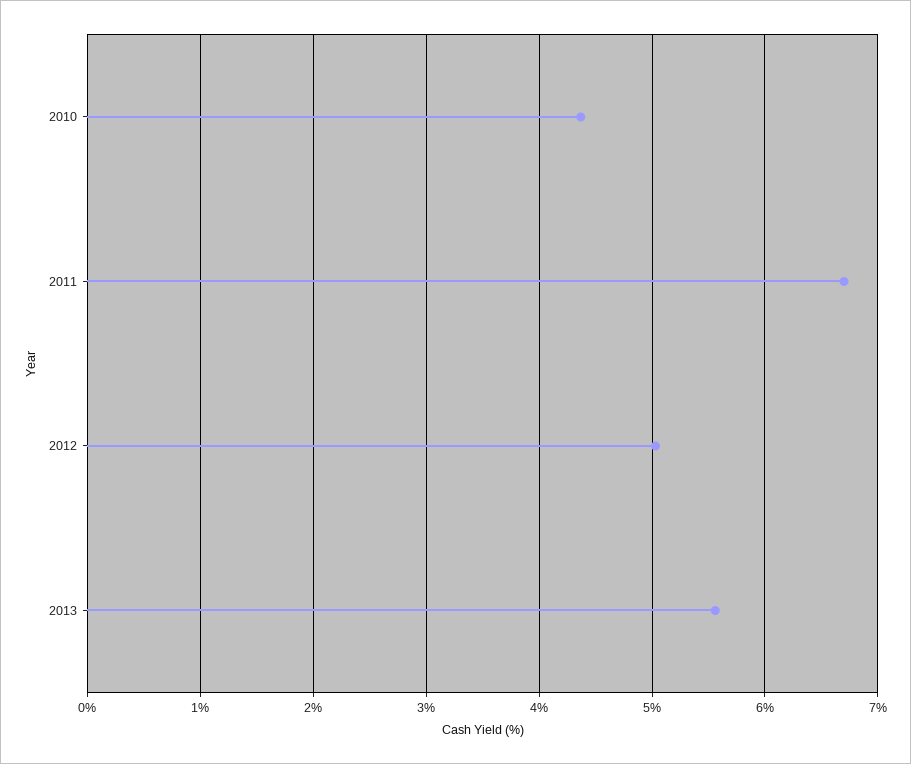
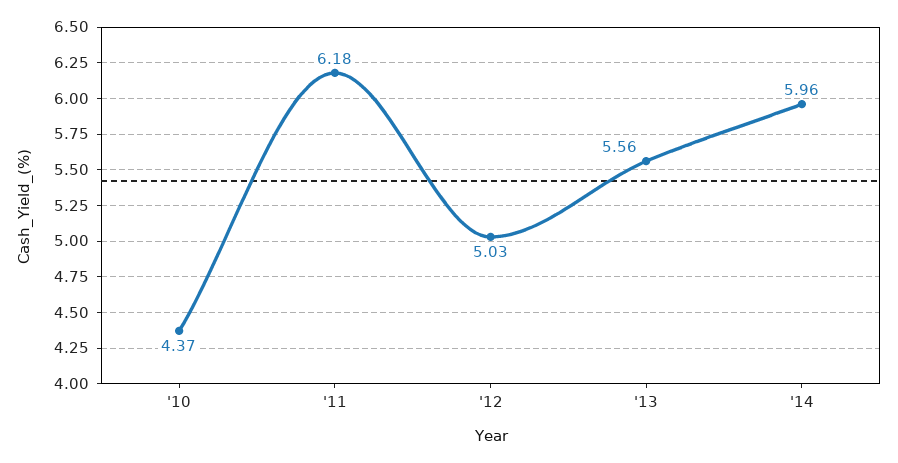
2011: 6.7 -> 6.18
'14: none -> 5.96

